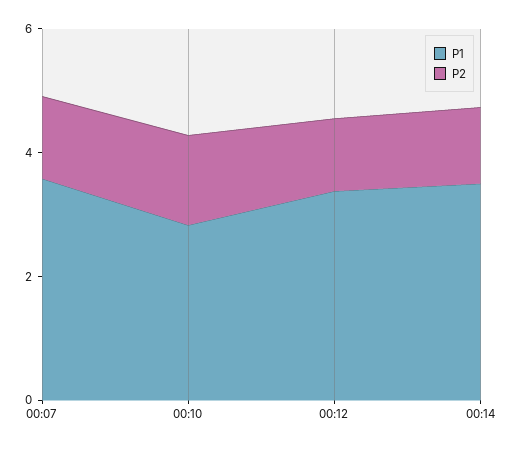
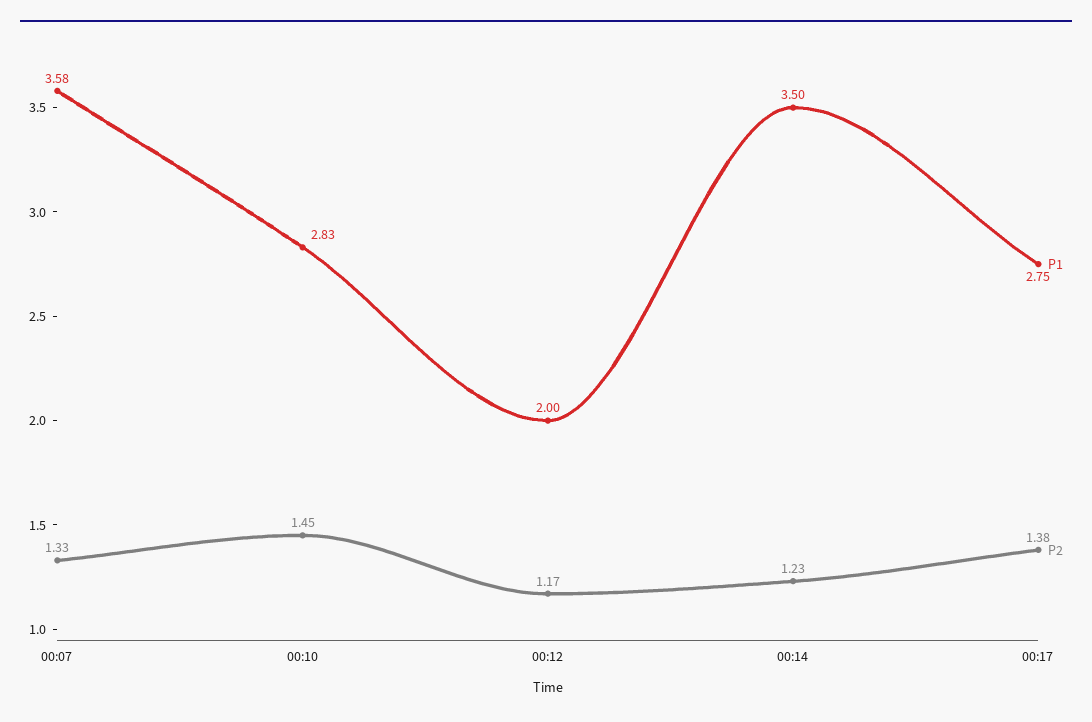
P1, 00:12: 3.5 -> 2
P1, 00:17: none -> 2.75
P2, 00:17: none -> 1.38

